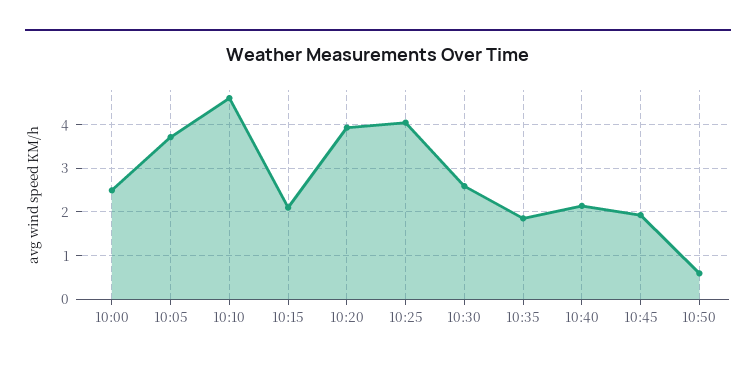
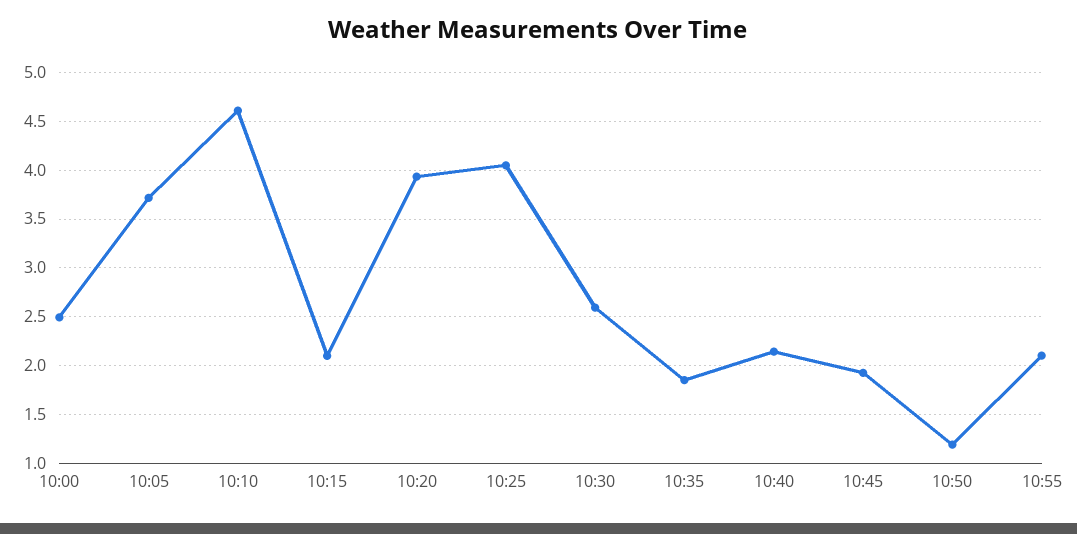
10:50: 0.6 -> 1.2
10:55: none -> 2.1

